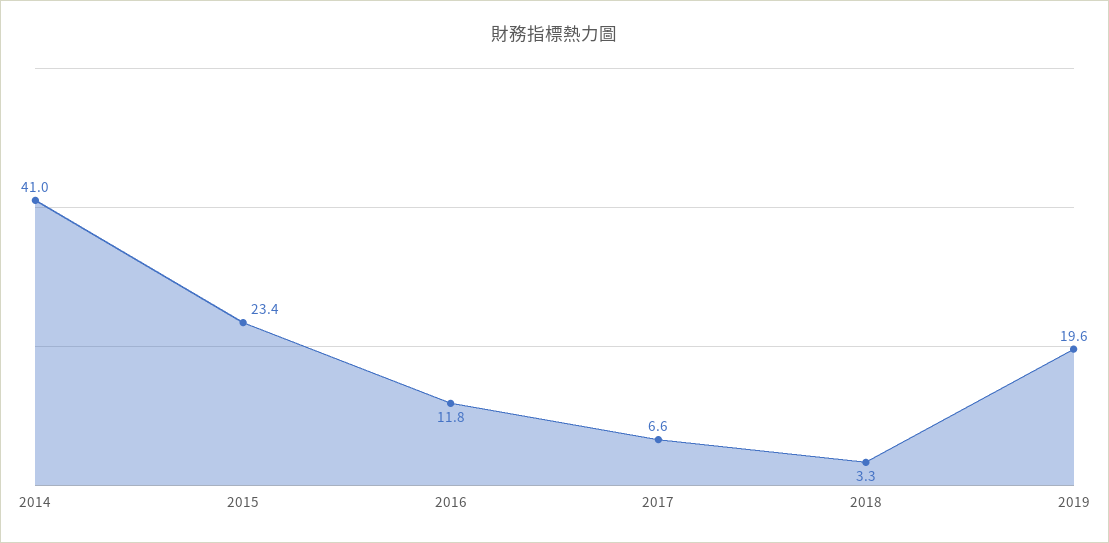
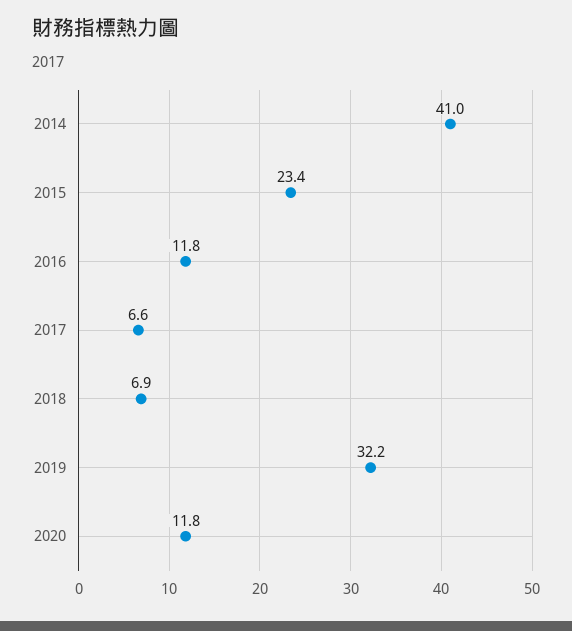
2018: 3.3 -> 6.9
2019: 19.6 -> 32.2
2020: none -> 11.8

